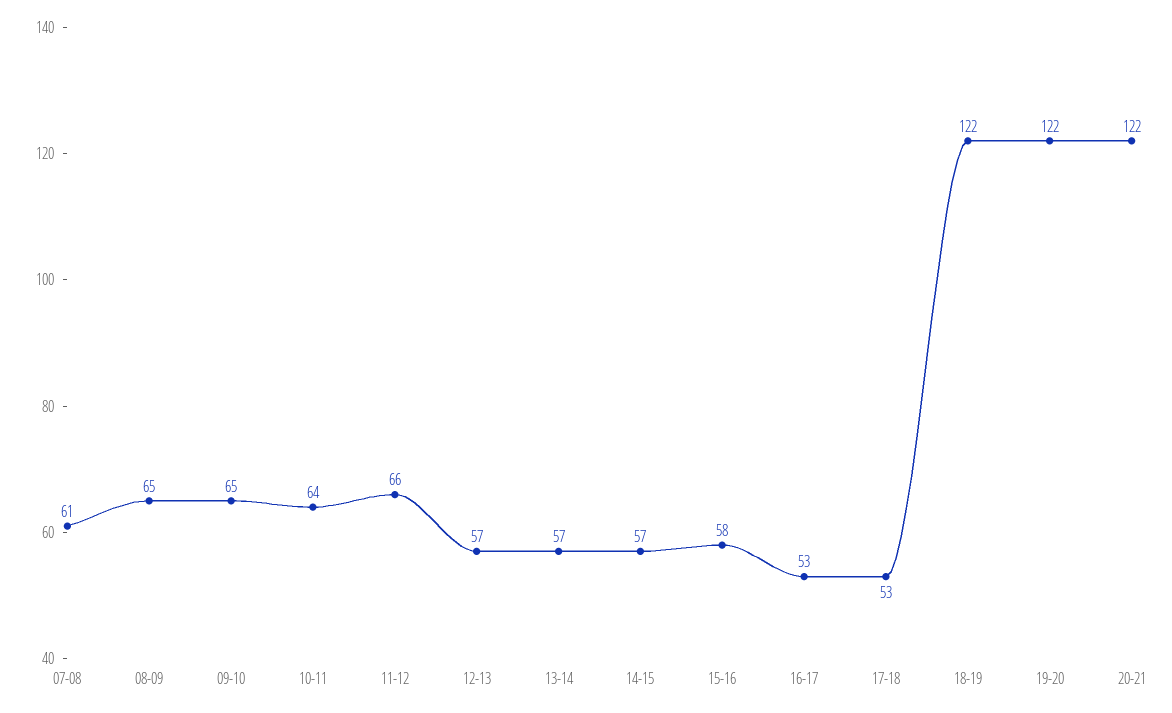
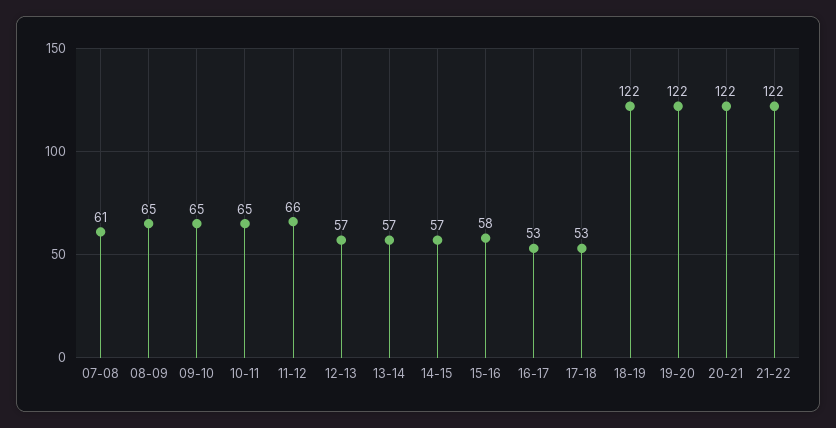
10-11: 64 -> 65
21-22: none -> 122

